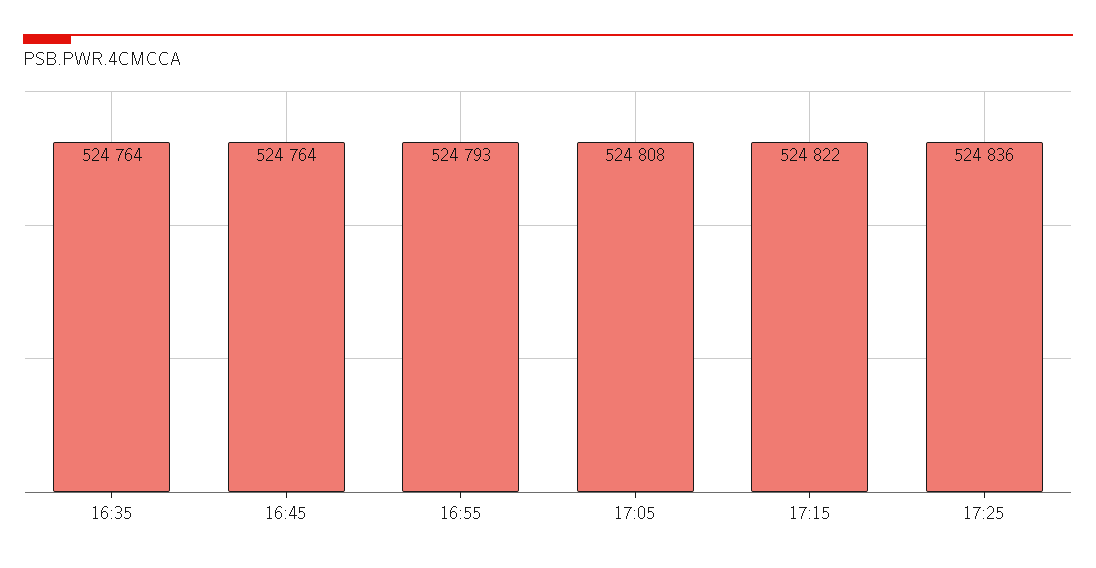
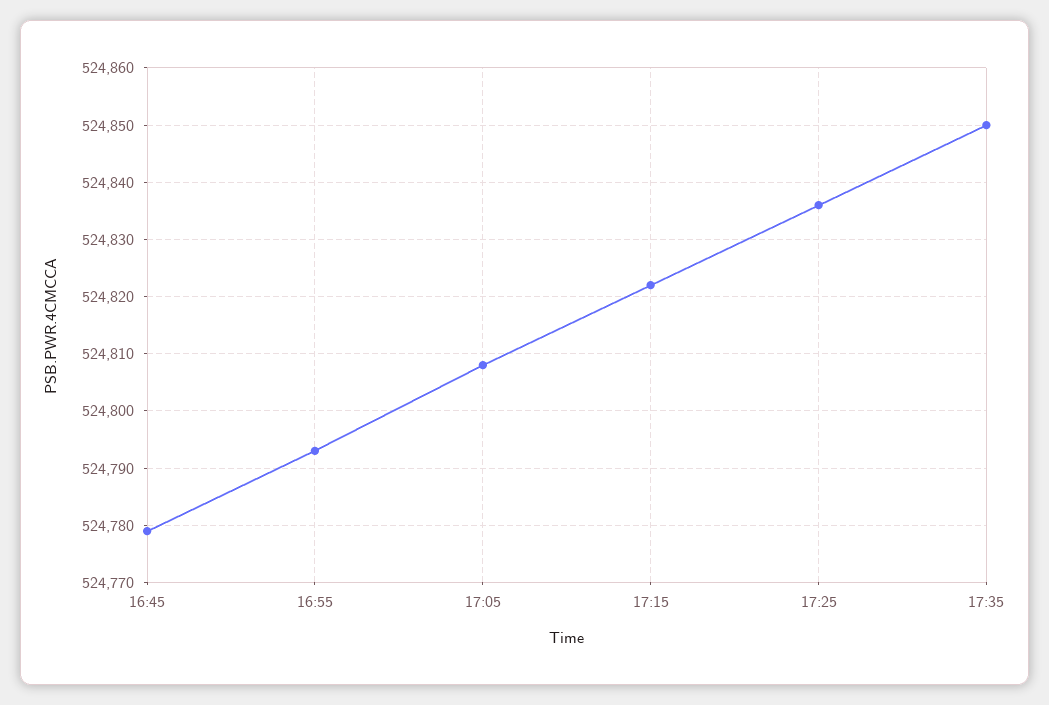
16:35: 524764 -> none
16:45: 524764 -> 524780
17:35: none -> 524850

